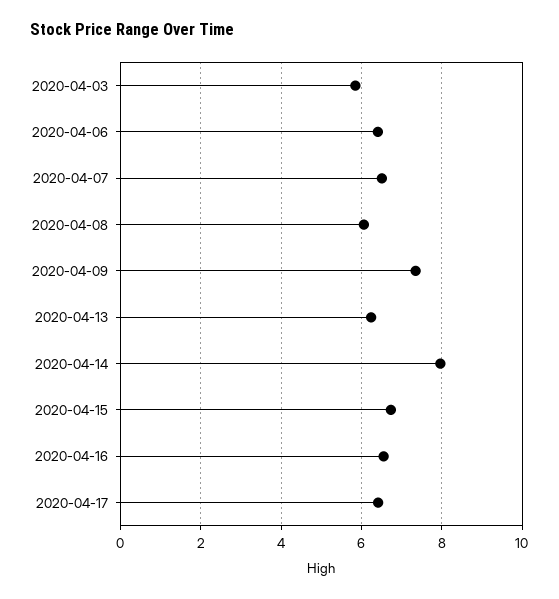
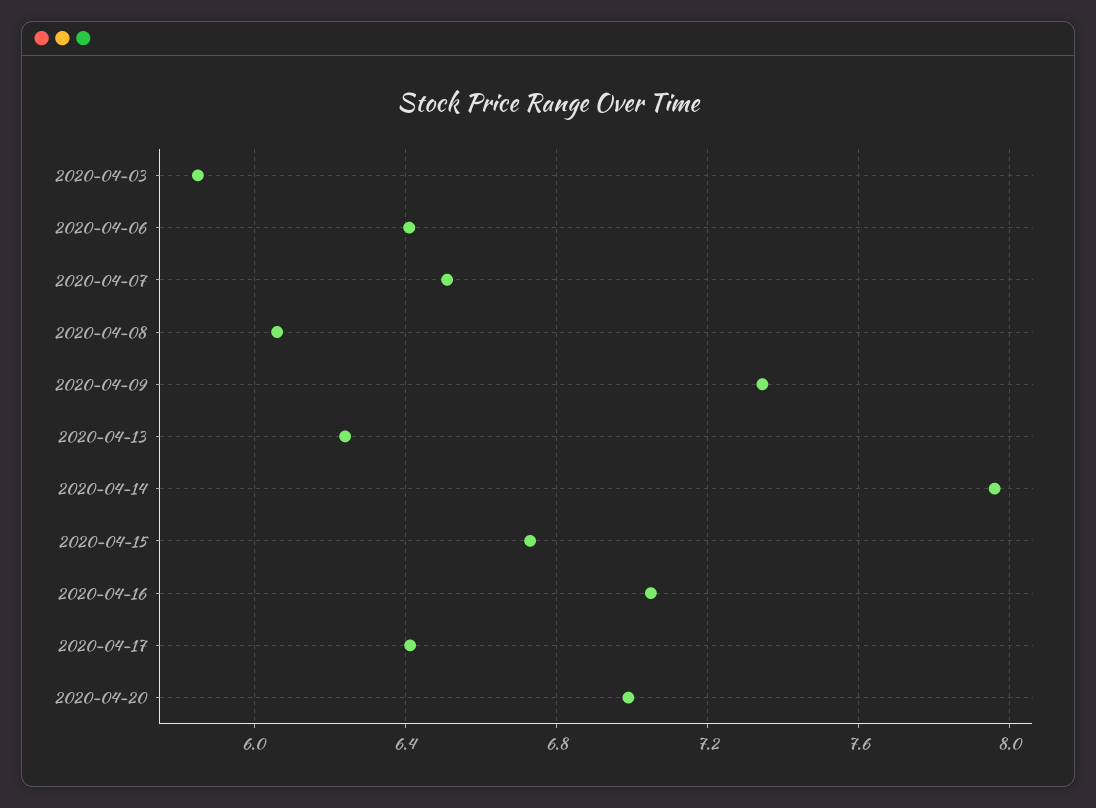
2020-04-16: 6.6 -> 7.05
2020-04-20: none -> 7

